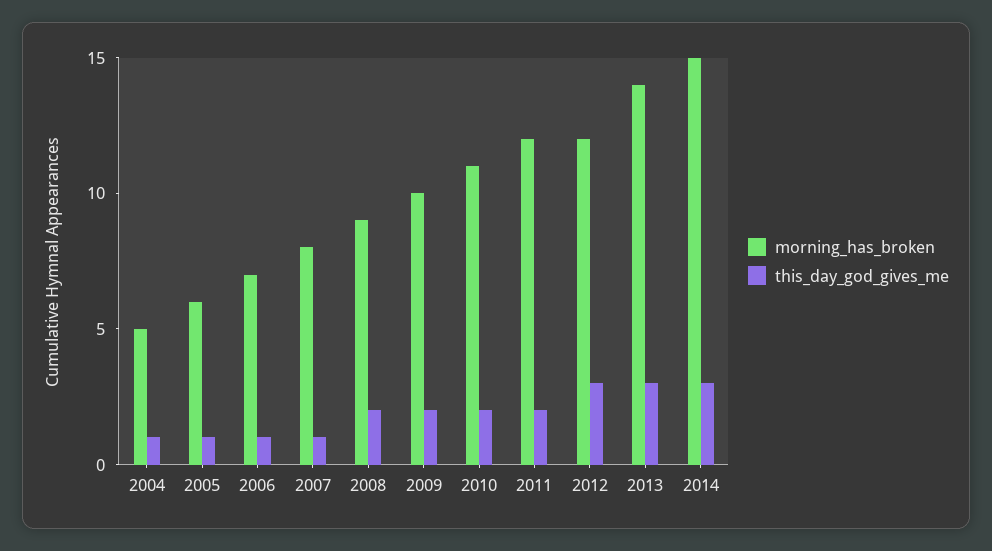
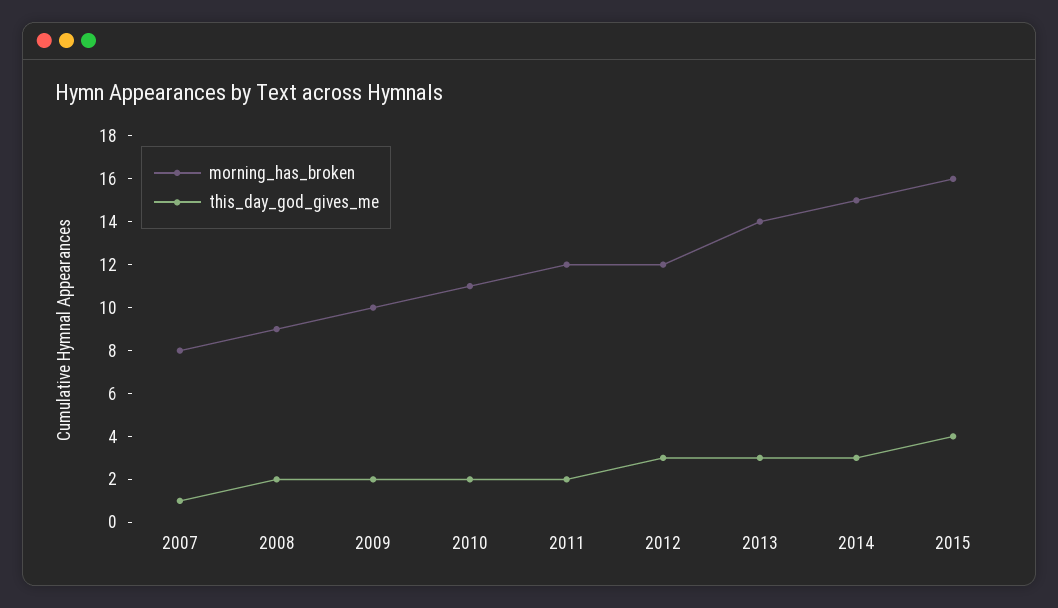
morning_has_broken, 2004: 5 -> none
this_day_god_gives_me, 2004: 1 -> none
morning_has_broken, 2005: 6 -> none
this_day_god_gives_me, 2005: 1 -> none
morning_has_broken, 2006: 7 -> none
this_day_god_gives_me, 2006: 1 -> none
morning_has_broken, 2015: none -> 16
this_day_god_gives_me, 2015: none -> 4

